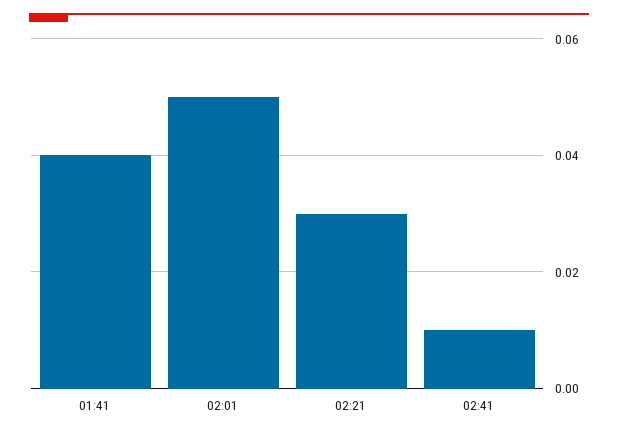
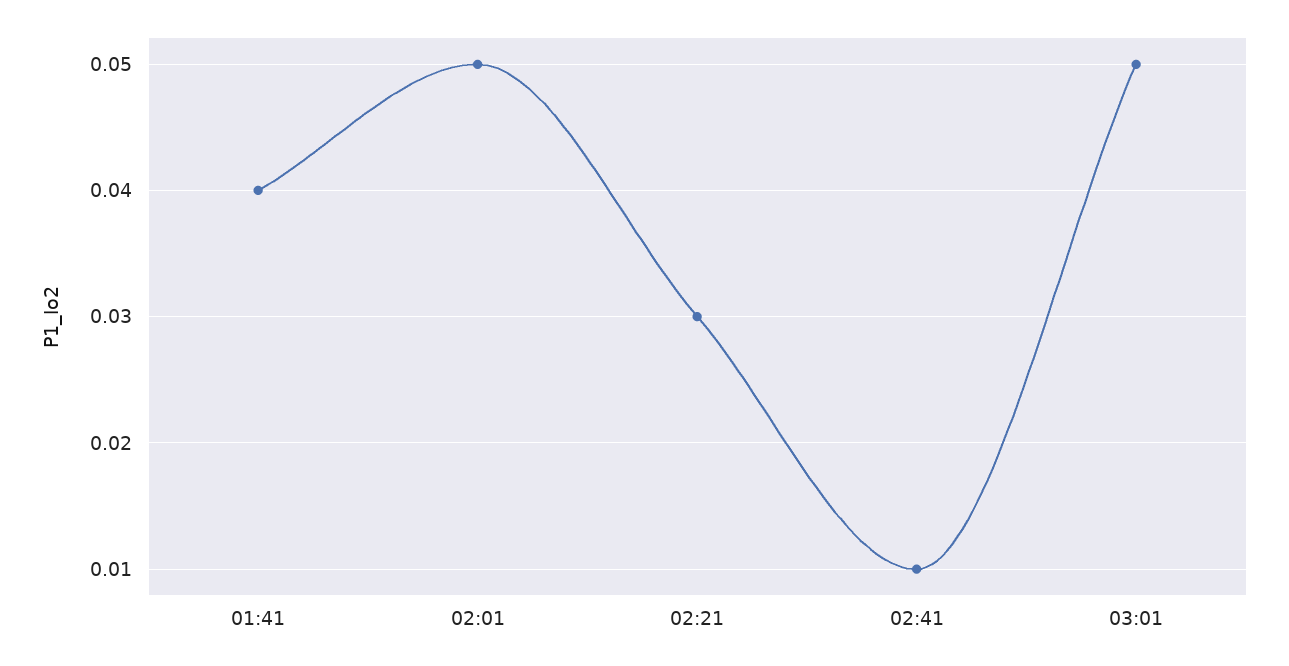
03:01: none -> 0.05

